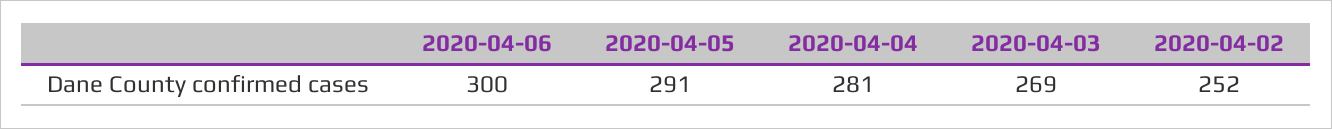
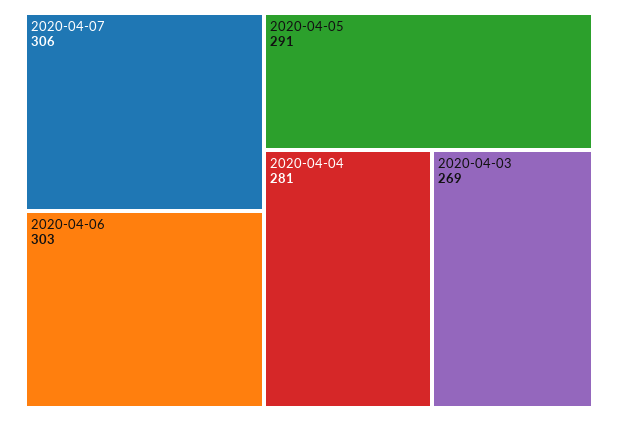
2020-04-06: 300 -> 303
2020-04-02: 252 -> none
2020-04-07: none -> 306

